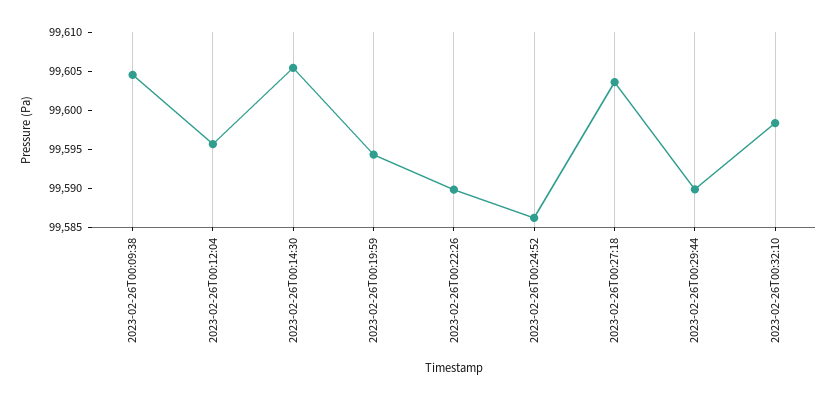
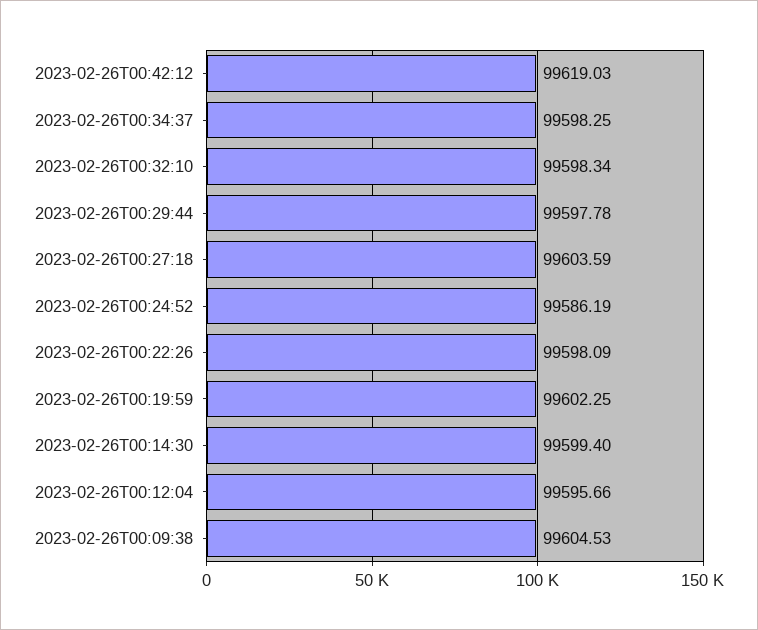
2023-02-26T00:14:30: 99605 -> 99599.4
2023-02-26T00:19:59: 99595 -> 99602.25
2023-02-26T00:22:26: 99590 -> 99598.09
2023-02-26T00:29:44: 99590 -> 99597.78
2023-02-26T00:42:12: none -> 99619.03
2023-02-26T00:34:37: none -> 99598.25

